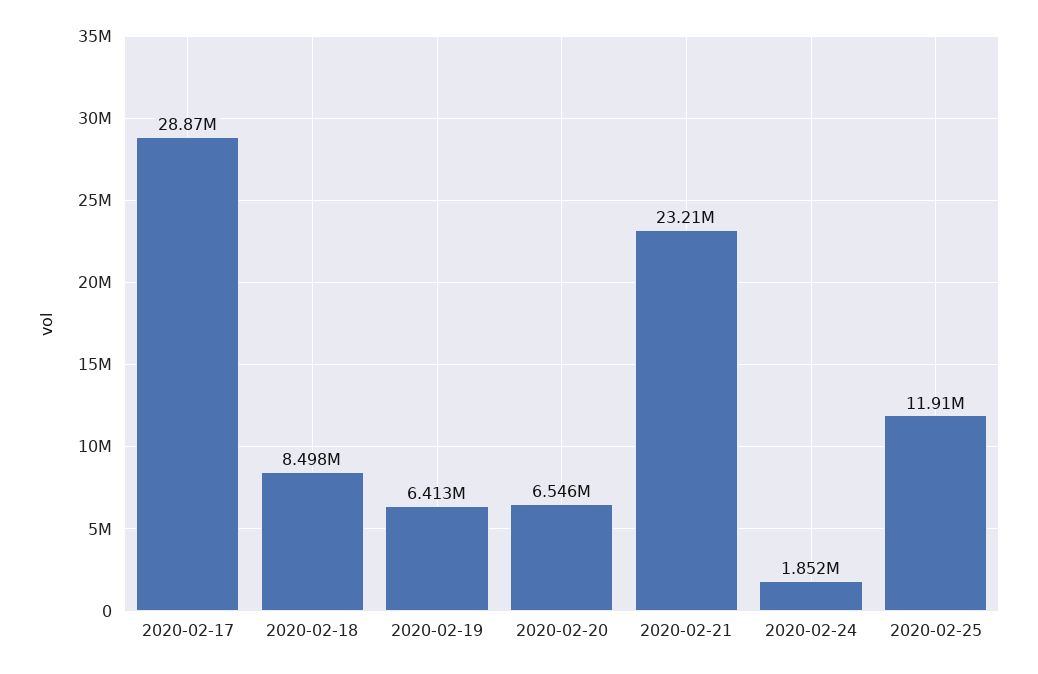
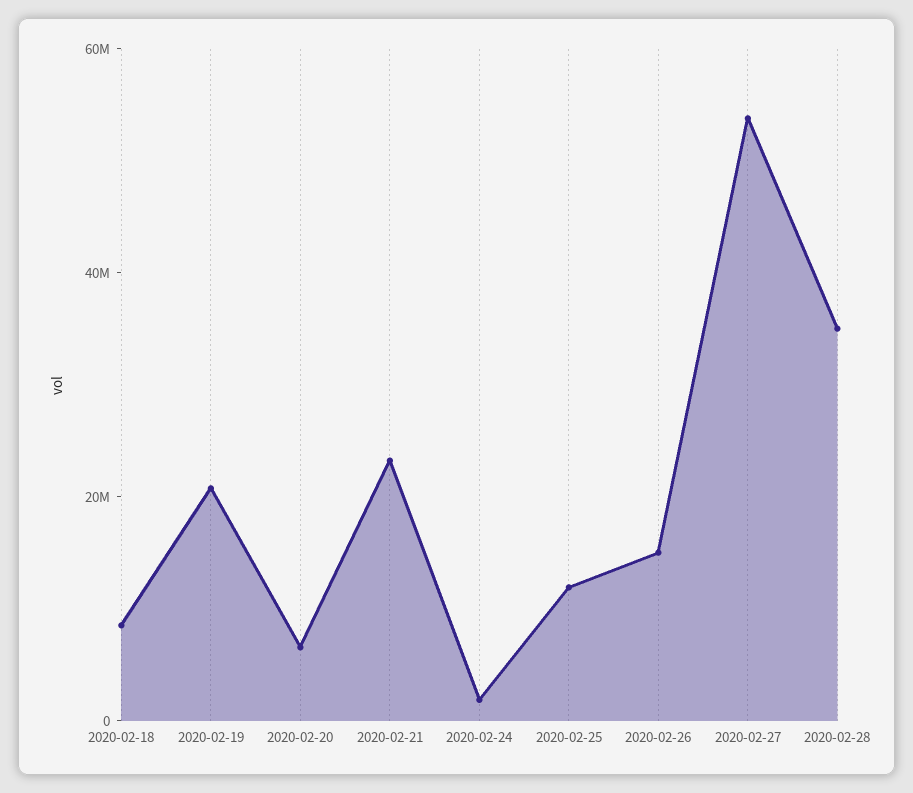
2020-02-17: 28870000 -> none
2020-02-19: 6413000 -> 20000000
2020-02-26: none -> 15000000
2020-02-27: none -> 55000000
2020-02-28: none -> 35000000

